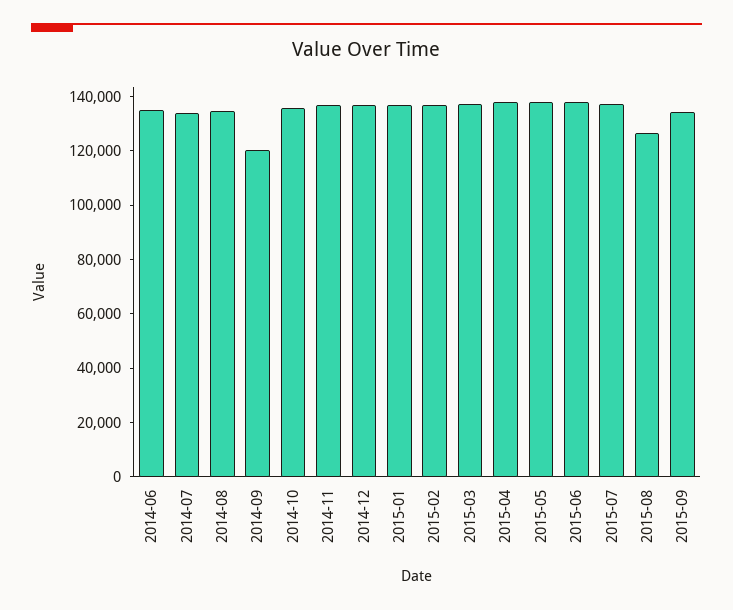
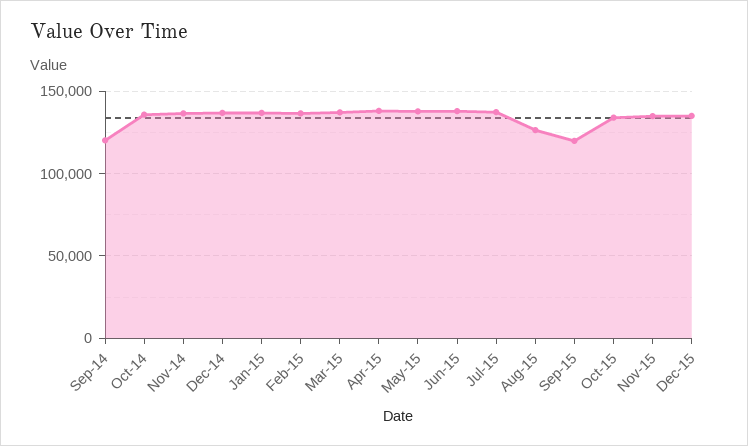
2014-06: 135000 -> none
2014-07: 135000 -> none
2014-08: 135000 -> none
2015-09: 135000 -> 120000
Oct-15: none -> 135000
Nov-15: none -> 135000
Dec-15: none -> 135000

